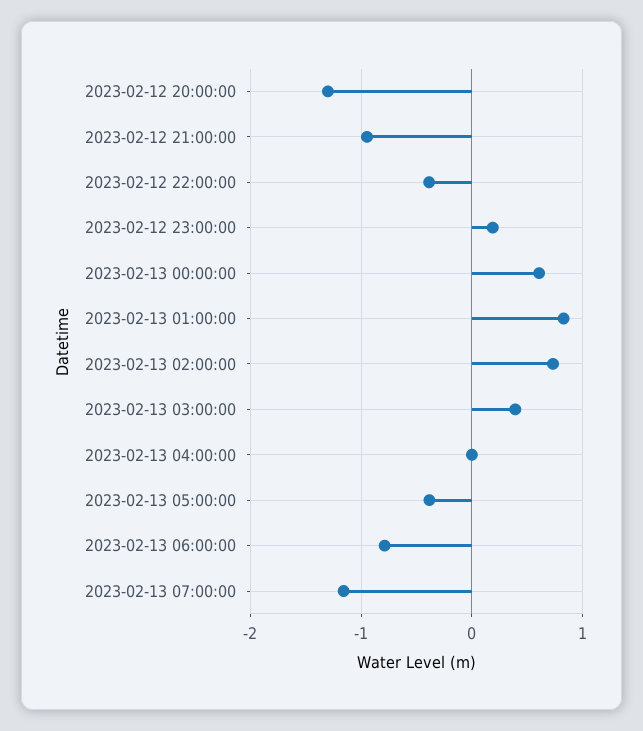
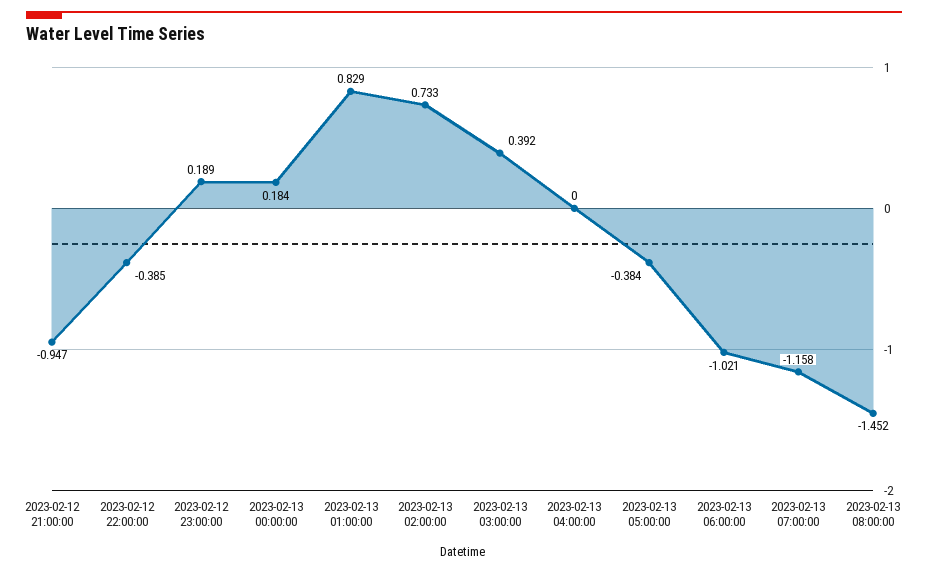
2023-02-12 20:00:00: -1.3 -> none
2023-02-13 00:00:00: 0.6 -> 0.184
2023-02-13 06:00:00: -0.8 -> -1.021
2023-02-13 08:00:00: none -> -1.452

